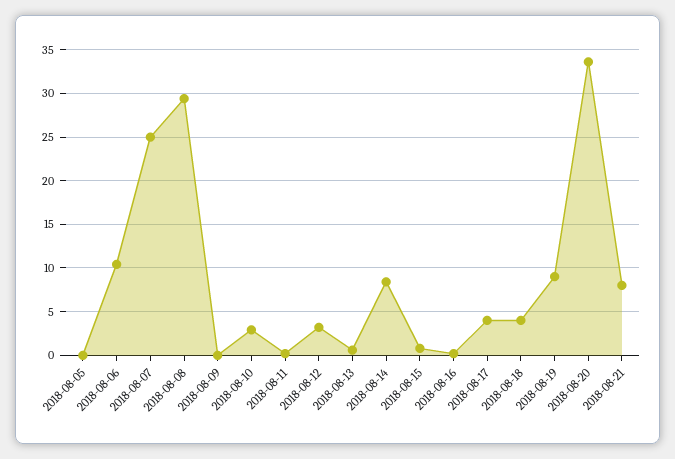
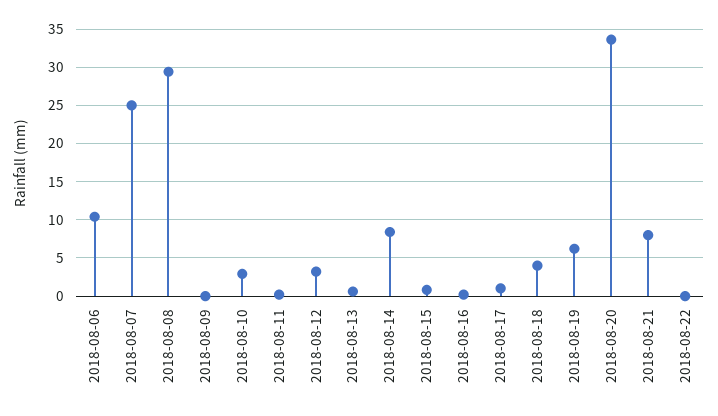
2018-08-05: 0 -> none
2018-08-17: 4 -> 1
2018-08-19: 9 -> 6
2018-08-22: none -> 0

